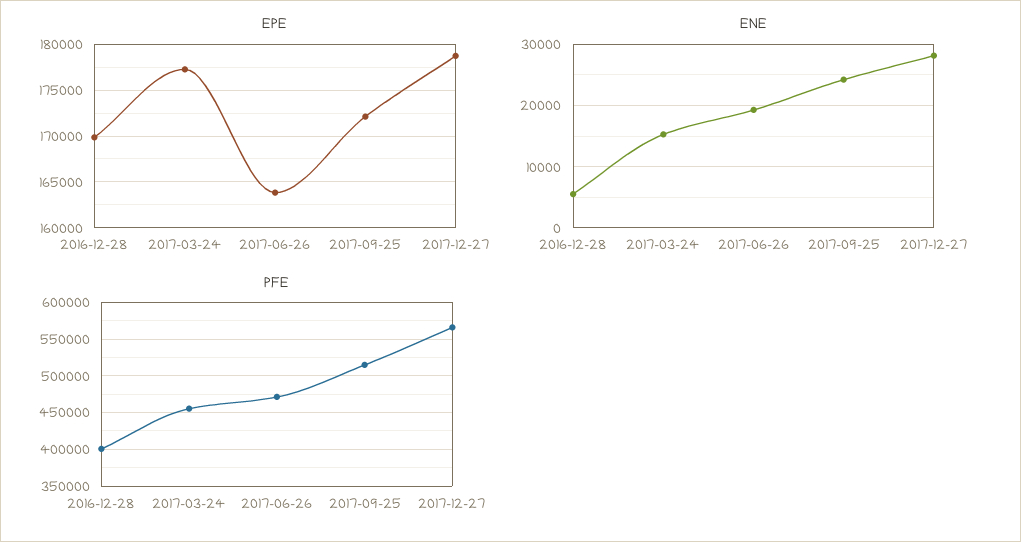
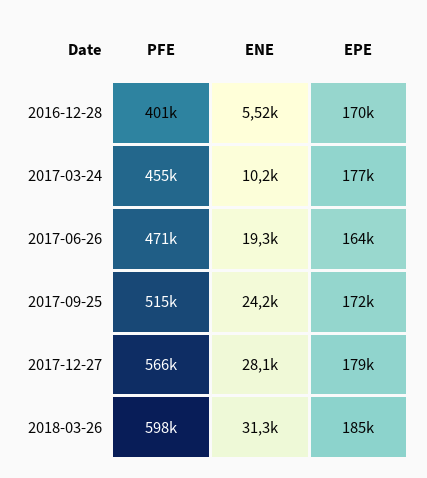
ENE, 2017-03-24: 15000 -> 10200
PFE, 2018-03-26: none -> 598000
ENE, 2018-03-26: none -> 31300
EPE, 2018-03-26: none -> 185000

